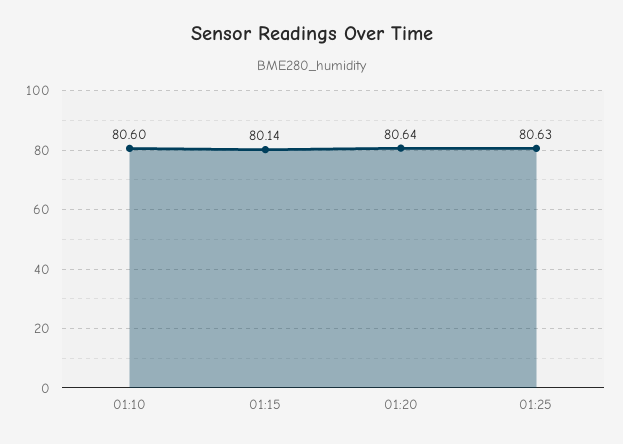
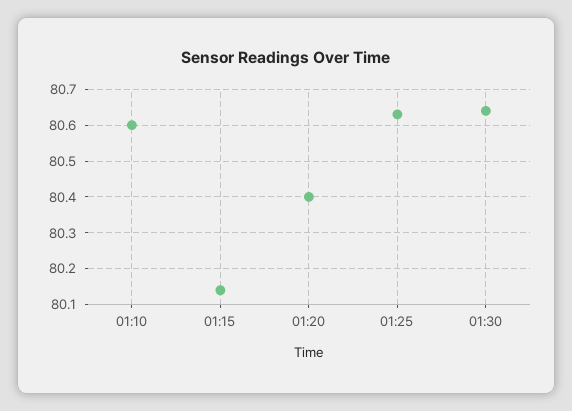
01:20: 80.64 -> 80.4
01:30: none -> 80.65

